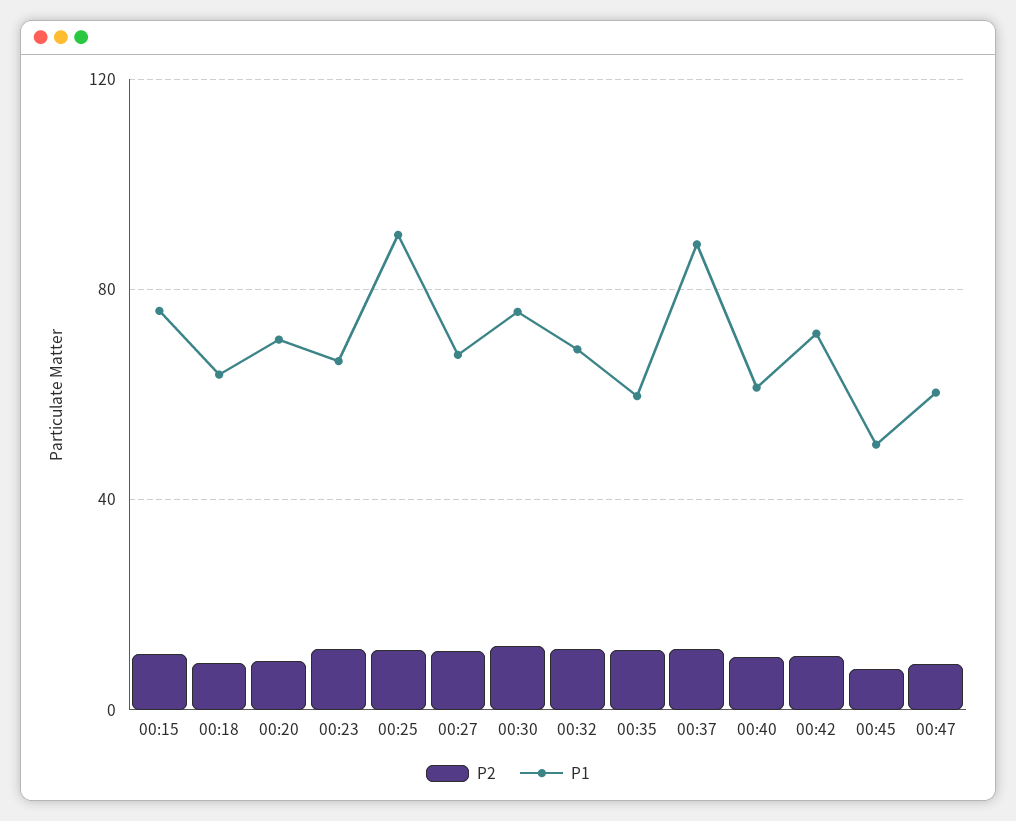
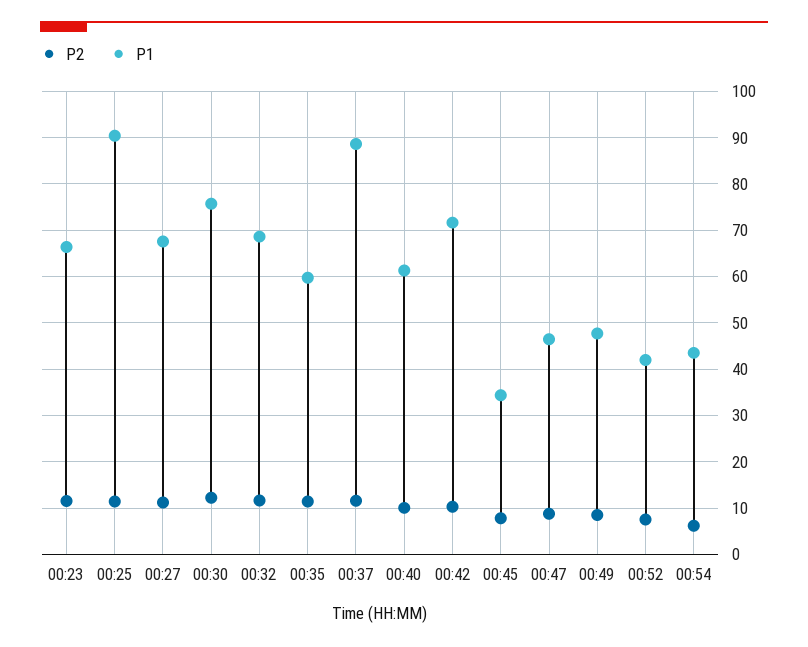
P2, 00:15: 10 -> none
P1, 00:15: 75 -> none
P2, 00:18: 10 -> none
P1, 00:18: 65 -> none
P2, 00:20: 10 -> none
P1, 00:20: 70 -> none
P1, 00:45: 50 -> 34
P1, 00:47: 60 -> 46
P2, 00:49: none -> 8
P1, 00:49: none -> 48
P2, 00:52: none -> 8
P1, 00:52: none -> 42
P2, 00:54: none -> 6
P1, 00:54: none -> 44

